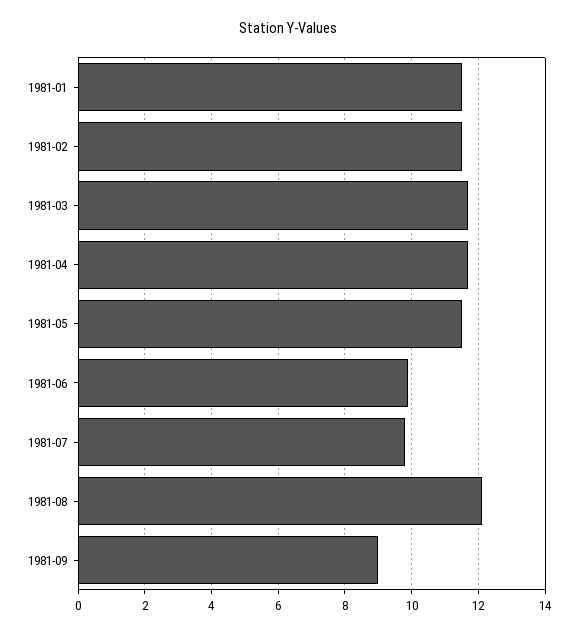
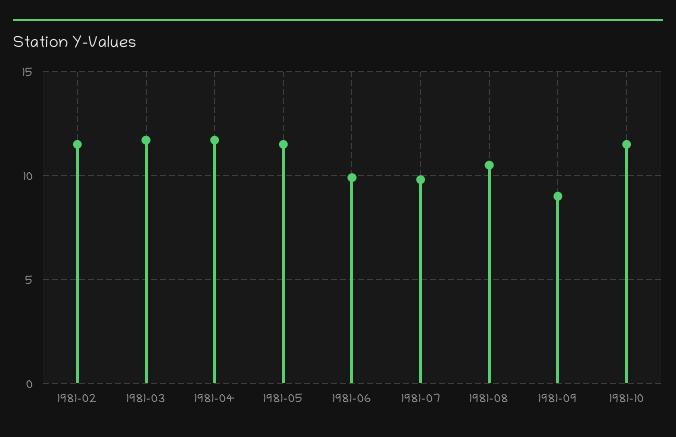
1981-01: 11.5 -> none
1981-08: 12 -> 10.5
1981-10: none -> 11.5

